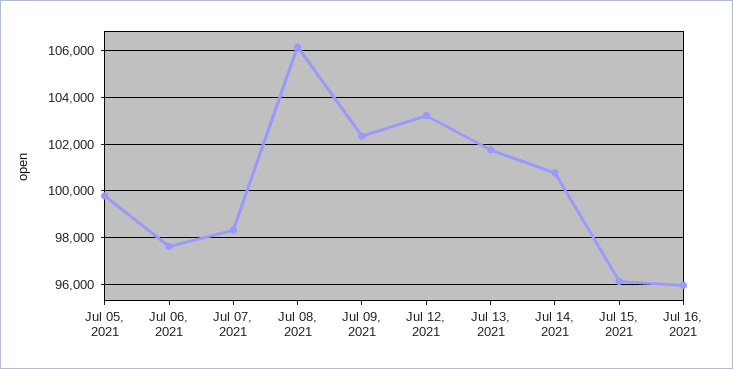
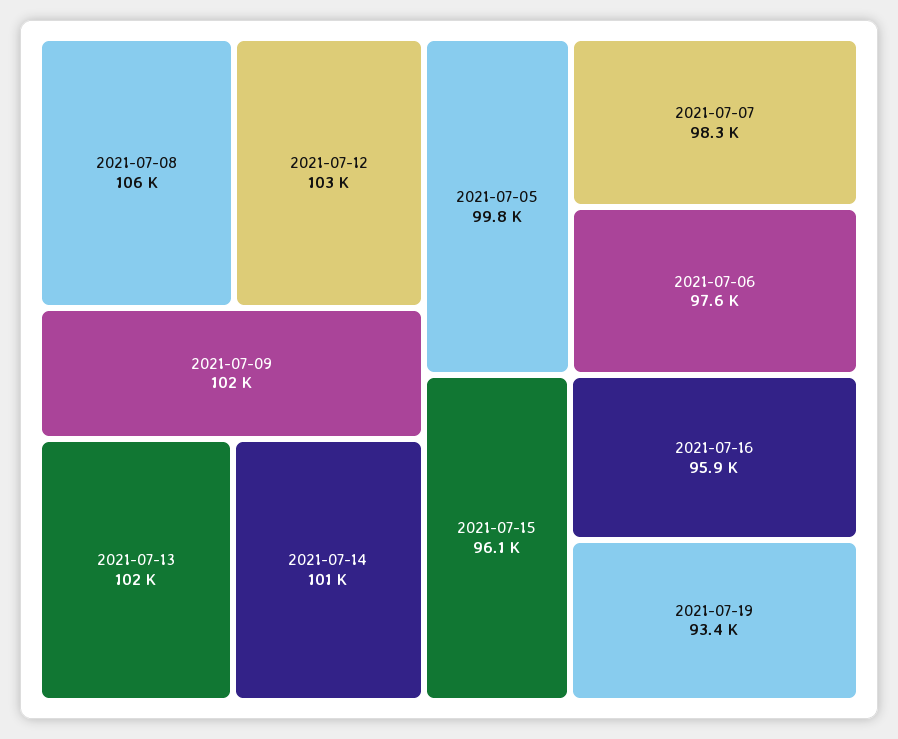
2021-07-19: none -> 93400

